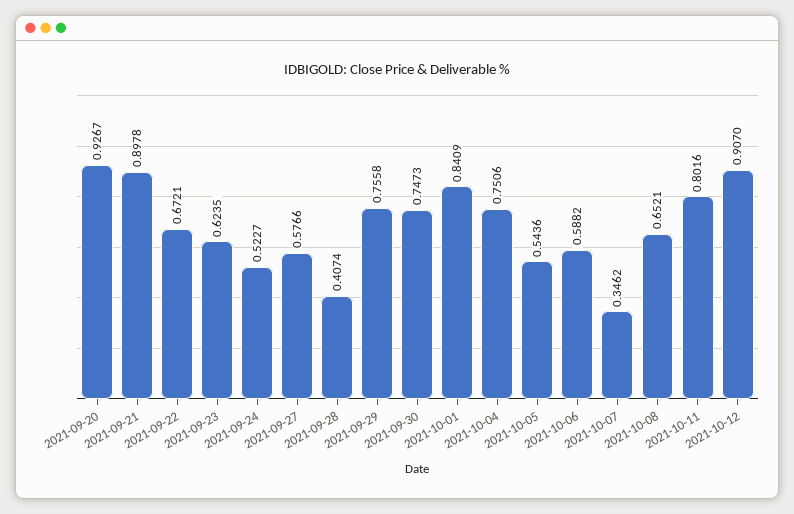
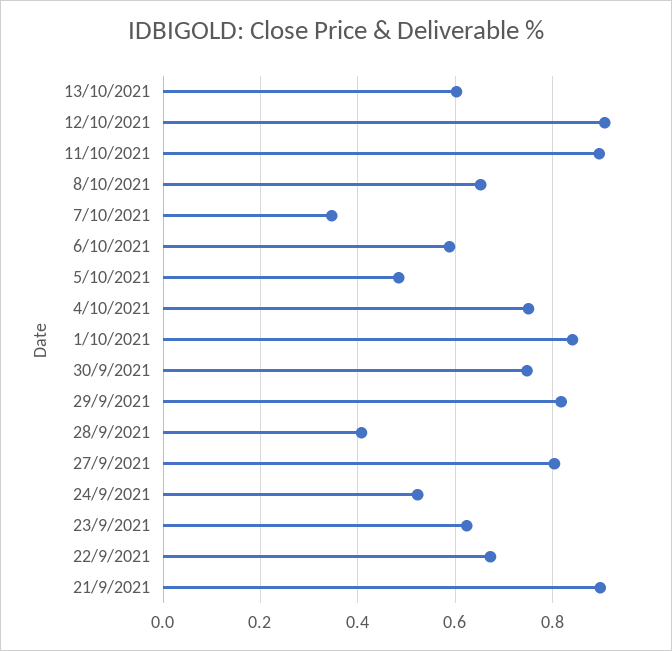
2021-09-20: 0.9267 -> none
2021-09-27: 0.5766 -> 0.8
2021-09-29: 0.7558 -> 0.82
2021-10-05: 0.5436 -> 0.48
2021-10-11: 0.8016 -> 0.9
13/10/2021: none -> 0.6

